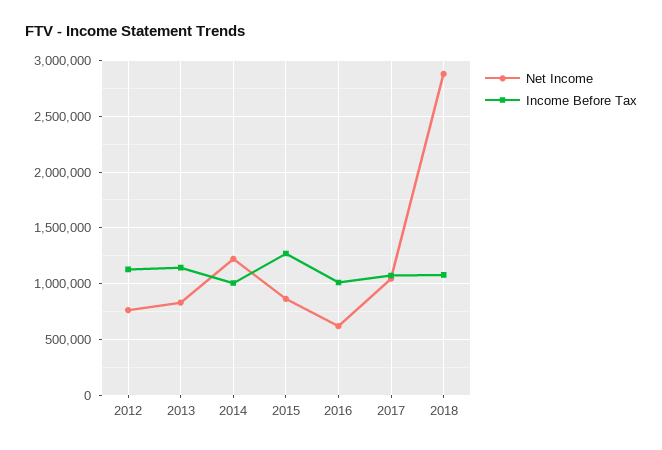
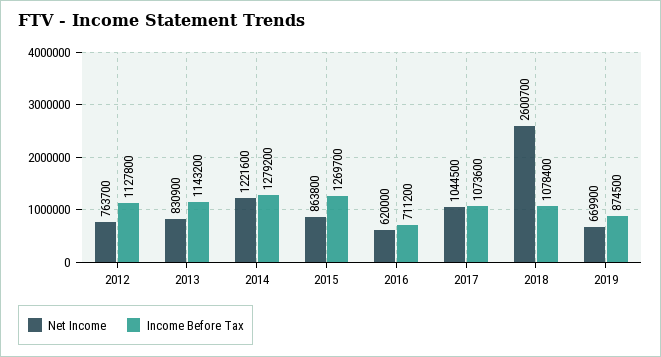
Income Before Tax, 2014: 1000000 -> 1279200
Income Before Tax, 2016: 1000000 -> 711200
Net Income, 2018: 2900000 -> 2600700
Net Income, 2019: none -> 669900
Income Before Tax, 2019: none -> 874500

